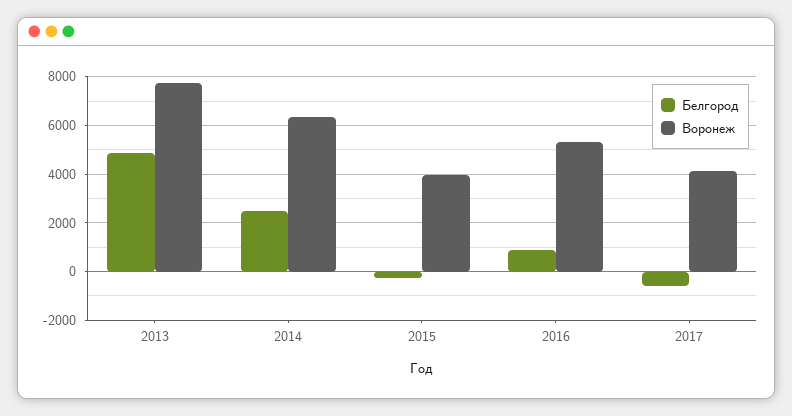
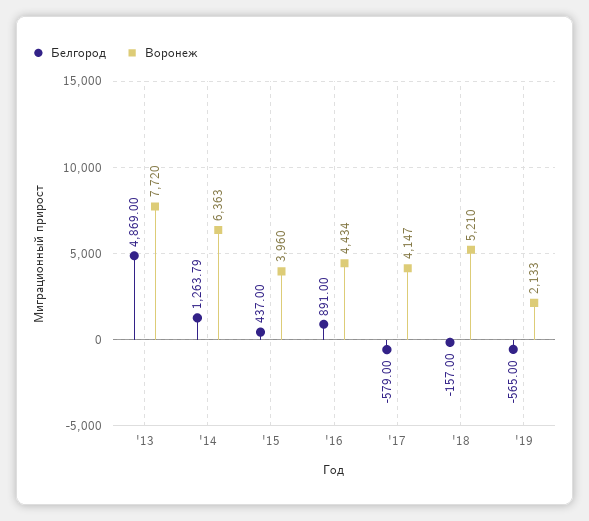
Белгород, 2014: 2500 -> 1263.79
Белгород, 2015: -250 -> 437
Воронеж, 2016: 5250 -> 4434
Белгород, '18: none -> -157
Воронеж, '18: none -> 5210
Белгород, '19: none -> -565
Воронеж, '19: none -> 2133

